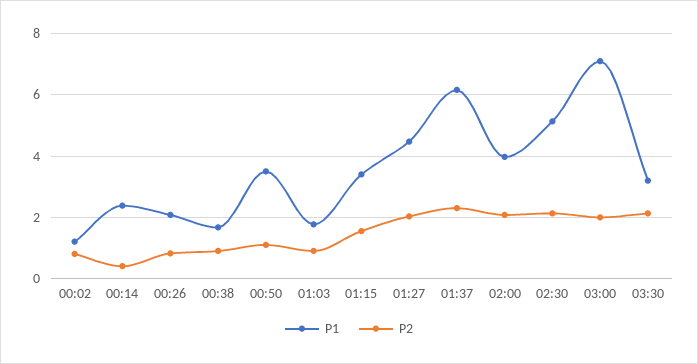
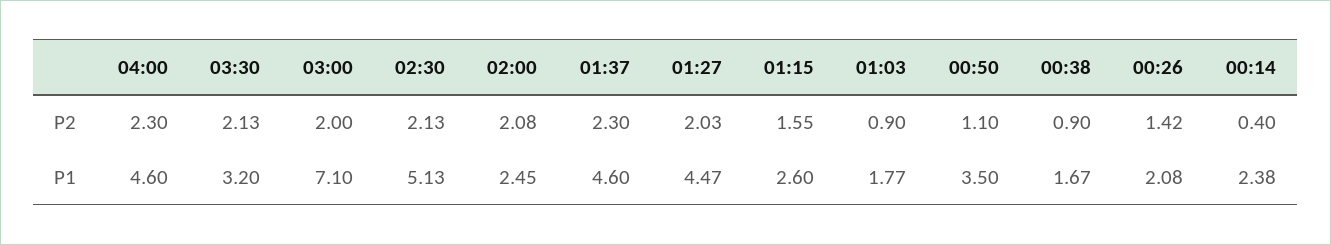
P1, 00:02: 1.2 -> none
P2, 00:02: 0.8 -> none
P2, 00:26: 0.8 -> 1.42
P1, 01:15: 3.4 -> 2.6
P1, 01:37: 6.2 -> 4.6
P1, 02:00: 4 -> 2.45
P2, 04:00: none -> 2.3
P1, 04:00: none -> 4.6

